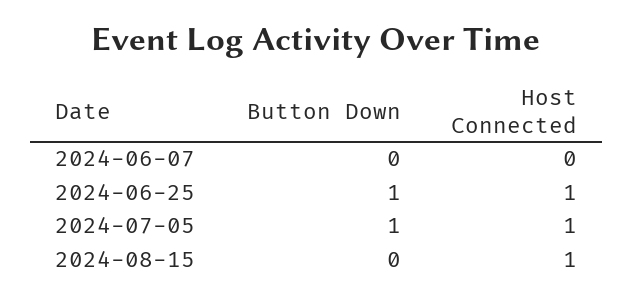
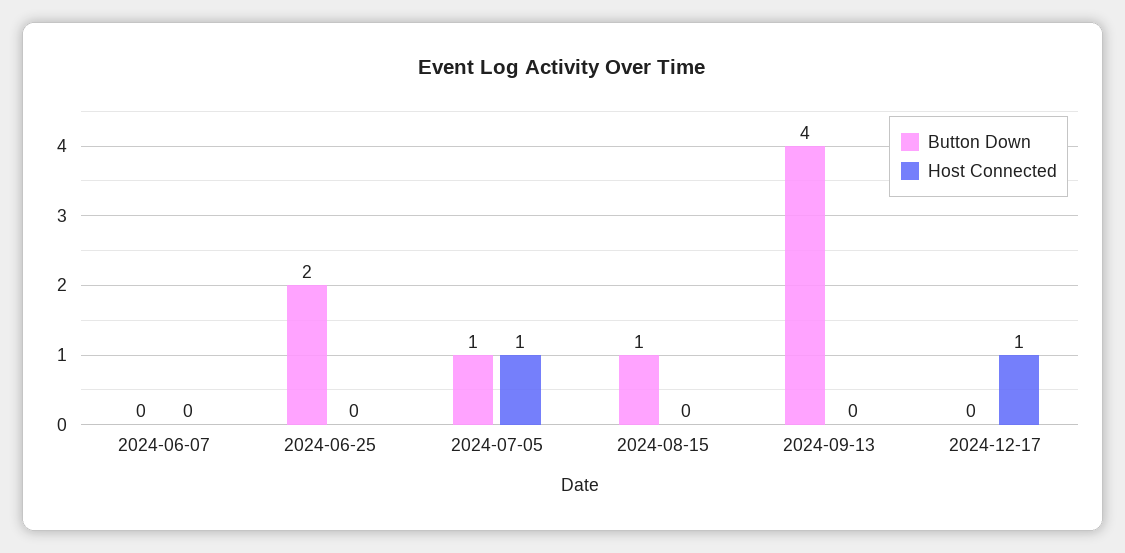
Button Down, 2024-06-25: 1 -> 2
Host Connected, 2024-06-25: 1 -> 0
Button Down, 2024-08-15: 0 -> 1
Host Connected, 2024-08-15: 1 -> 0
Button Down, 2024-09-13: none -> 4
Host Connected, 2024-09-13: none -> 0
Button Down, 2024-12-17: none -> 0
Host Connected, 2024-12-17: none -> 1

